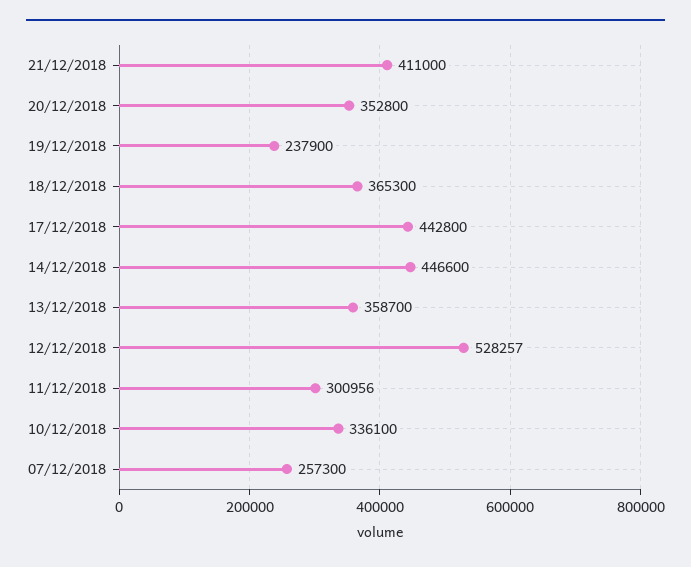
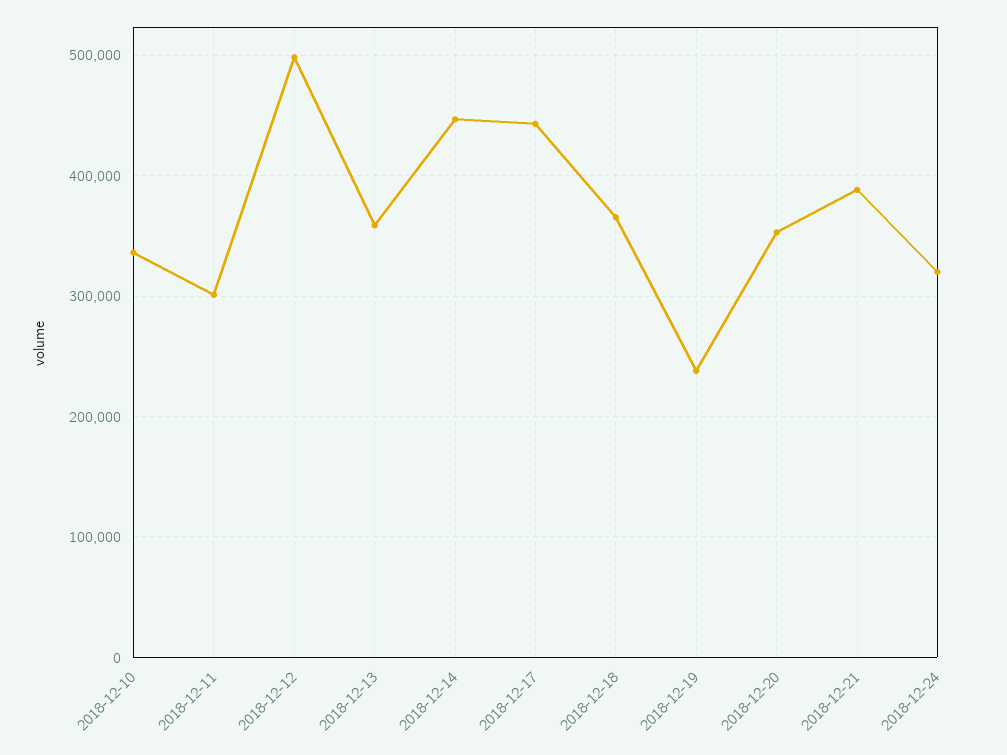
21/12/2018: 411000 -> 390000
12/12/2018: 528257 -> 500000
07/12/2018: 257300 -> none
2018-12-24: none -> 320000

